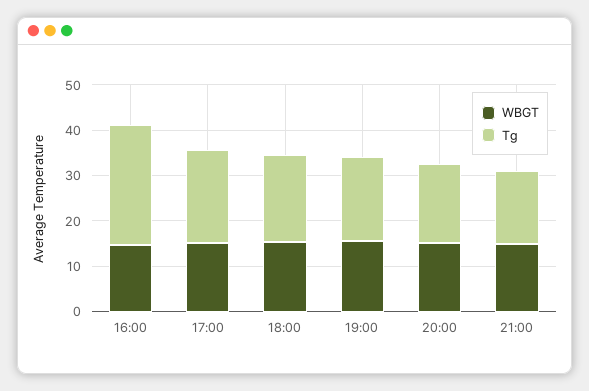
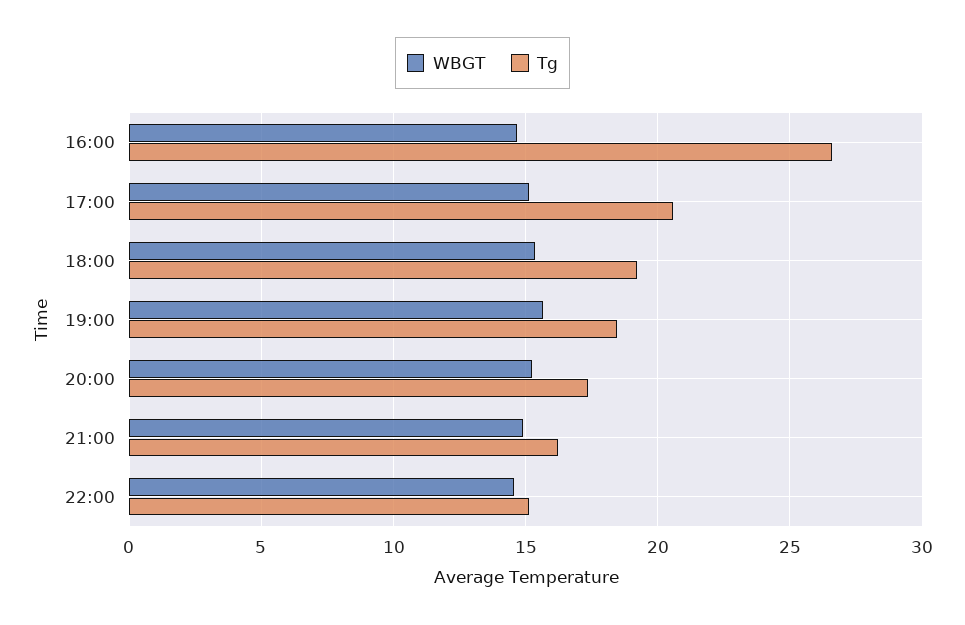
WBGT, 22:00: none -> 14.5
Tg, 22:00: none -> 15

